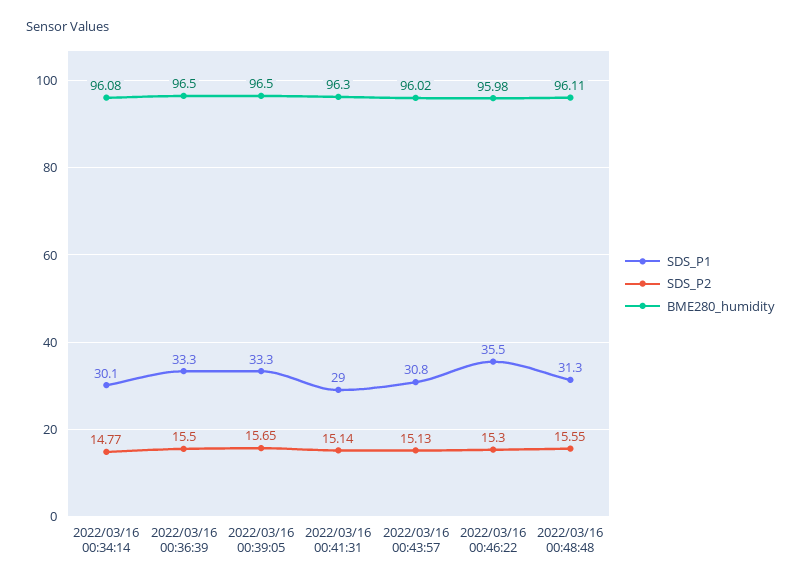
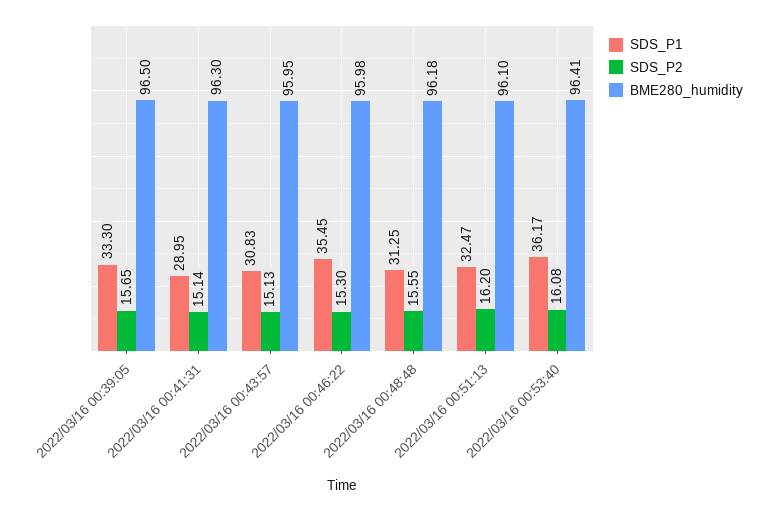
SDS_P1, 2022/03/16 00:34:14: 30.1 -> none
SDS_P2, 2022/03/16 00:34:14: 14.77 -> none
BME280_humidity, 2022/03/16 00:34:14: 96.08 -> none
SDS_P1, 2022/03/16 00:36:39: 33.3 -> none
SDS_P2, 2022/03/16 00:36:39: 15.5 -> none
BME280_humidity, 2022/03/16 00:36:39: 96.5 -> none
BME280_humidity, 2022/03/16 00:43:57: 96.02 -> 95.95
BME280_humidity, 2022/03/16 00:48:48: 96.11 -> 96.18
SDS_P1, 2022/03/16 00:51:13: none -> 32.47
SDS_P2, 2022/03/16 00:51:13: none -> 16.2
BME280_humidity, 2022/03/16 00:51:13: none -> 96.1
SDS_P1, 2022/03/16 00:53:40: none -> 36.17
SDS_P2, 2022/03/16 00:53:40: none -> 16.08
BME280_humidity, 2022/03/16 00:53:40: none -> 96.41

